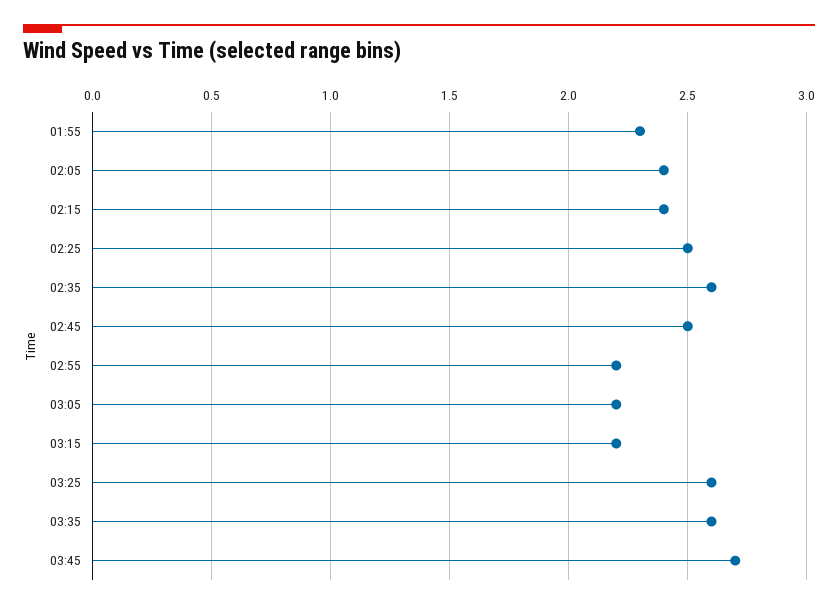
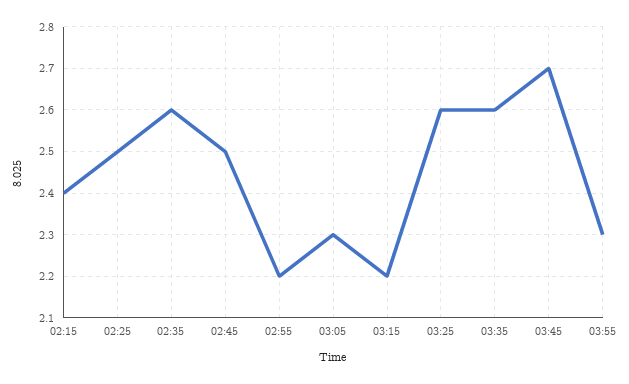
01:55: 2.3 -> none
02:05: 2.4 -> none
03:05: 2.2 -> 2.3
03:55: none -> 2.3

